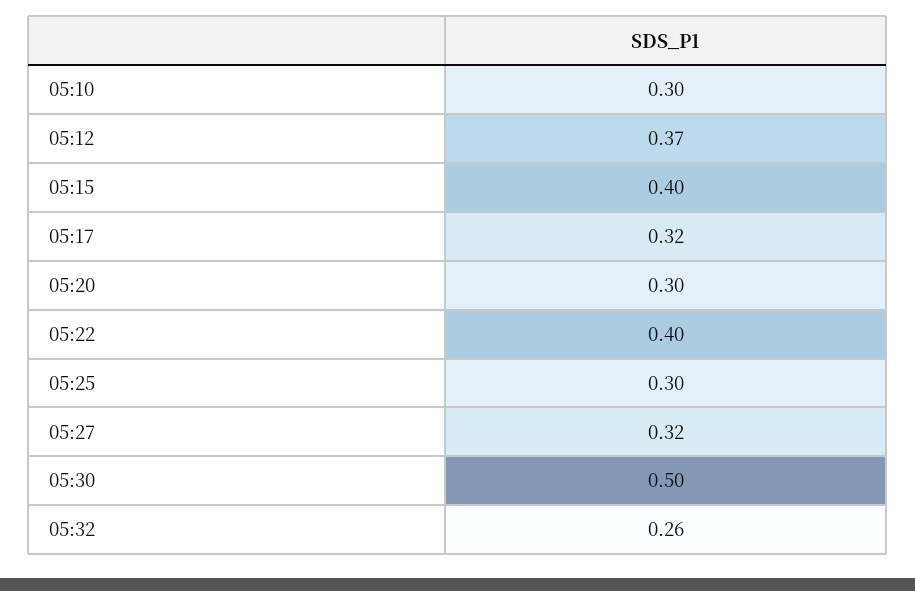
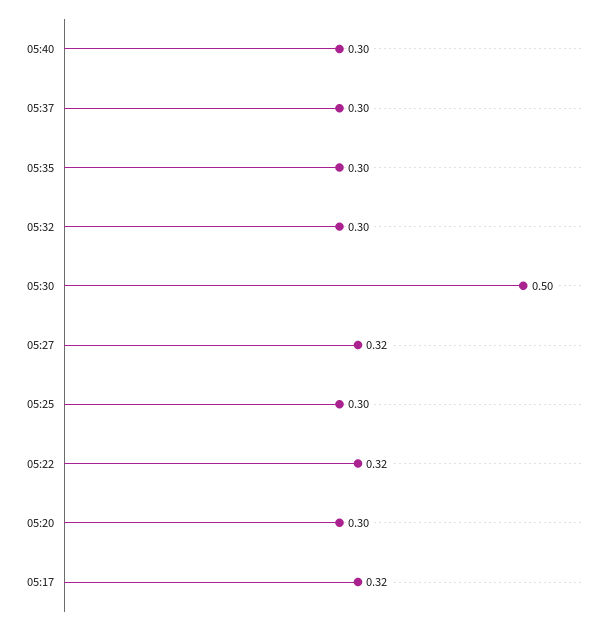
05:10: 0.3 -> none
05:12: 0.37 -> none
05:15: 0.4 -> none
05:22: 0.4 -> 0.32
05:32: 0.26 -> 0.3
05:40: none -> 0.3
05:37: none -> 0.3
05:35: none -> 0.3

